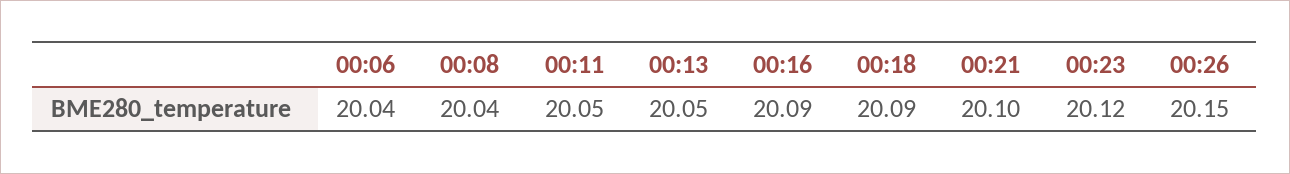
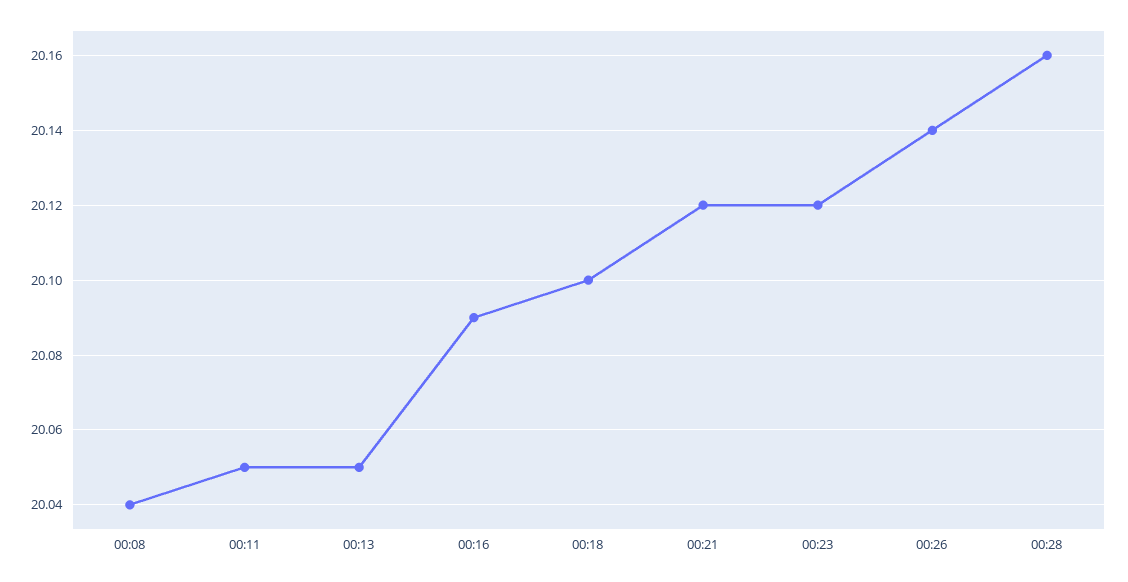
00:06: 20.04 -> none
00:18: 20.09 -> 20.1
00:21: 20.1 -> 20.12
00:26: 20.15 -> 20.14
00:28: none -> 20.16

